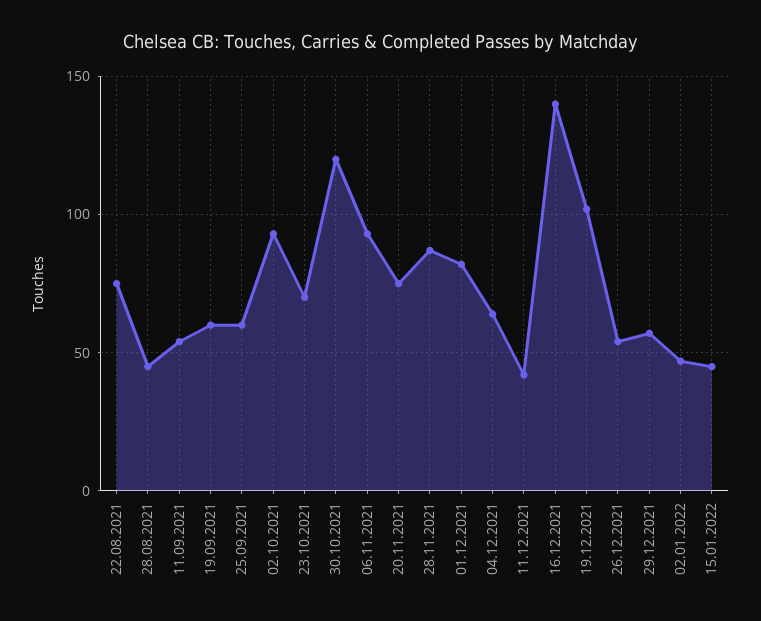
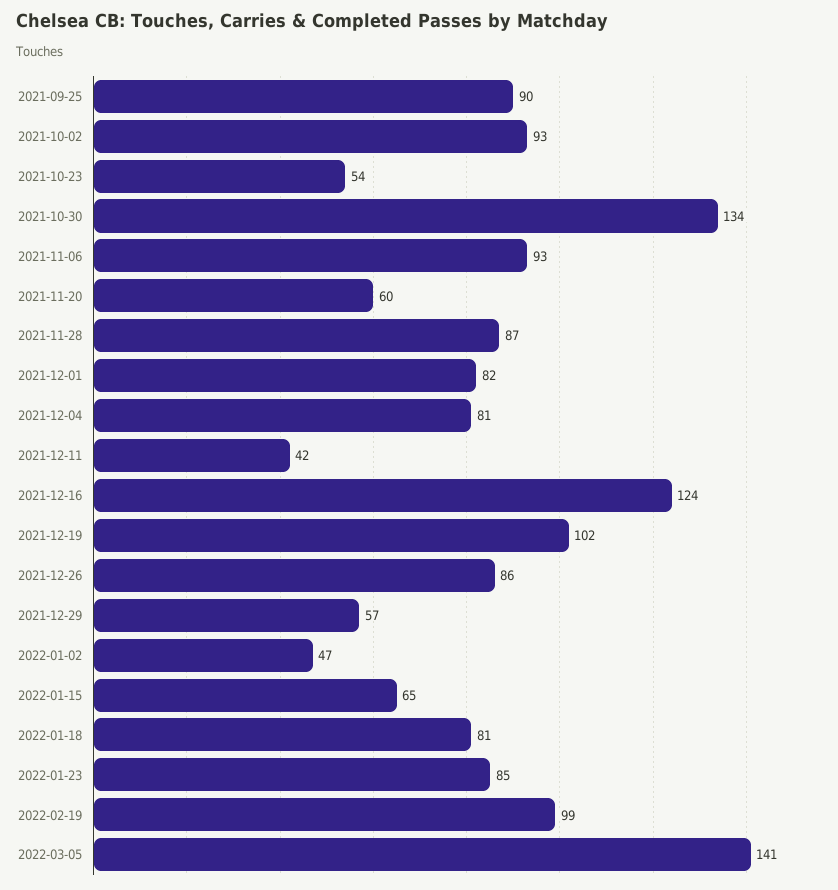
22.08.2021: 75 -> none
28.08.2021: 45 -> none
11.09.2021: 55 -> none
19.09.2021: 60 -> none
25.09.2021: 60 -> 90
23.10.2021: 70 -> 54
30.10.2021: 120 -> 134
20.11.2021: 75 -> 60
04.12.2021: 65 -> 81
16.12.2021: 140 -> 124
26.12.2021: 55 -> 86
15.01.2022: 45 -> 65
2022-01-18: none -> 81
2022-01-23: none -> 85
2022-02-19: none -> 99
2022-03-05: none -> 141

